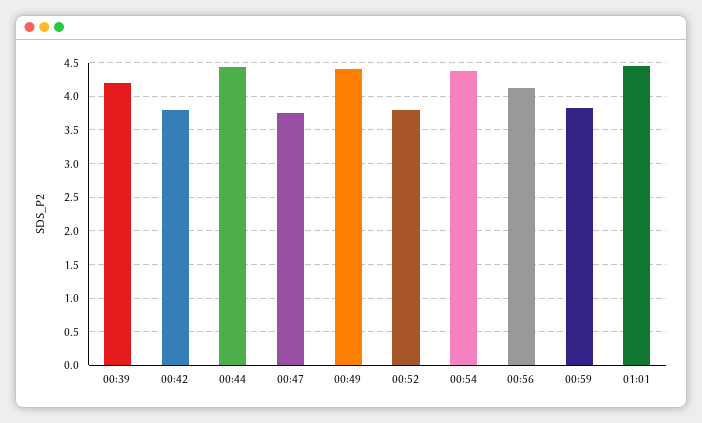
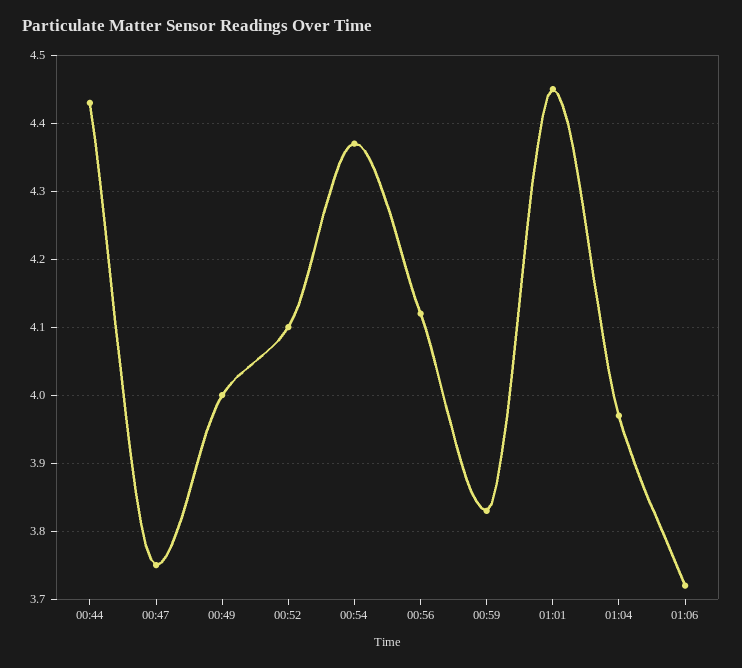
00:39: 4.2 -> none
00:42: 3.8 -> none
00:49: 4.4 -> 4
00:52: 3.8 -> 4.1
01:04: none -> 3.97
01:06: none -> 3.72

